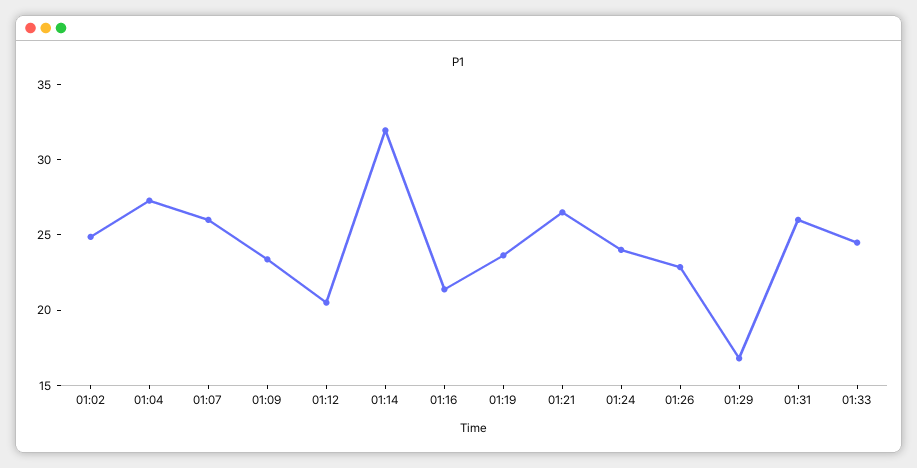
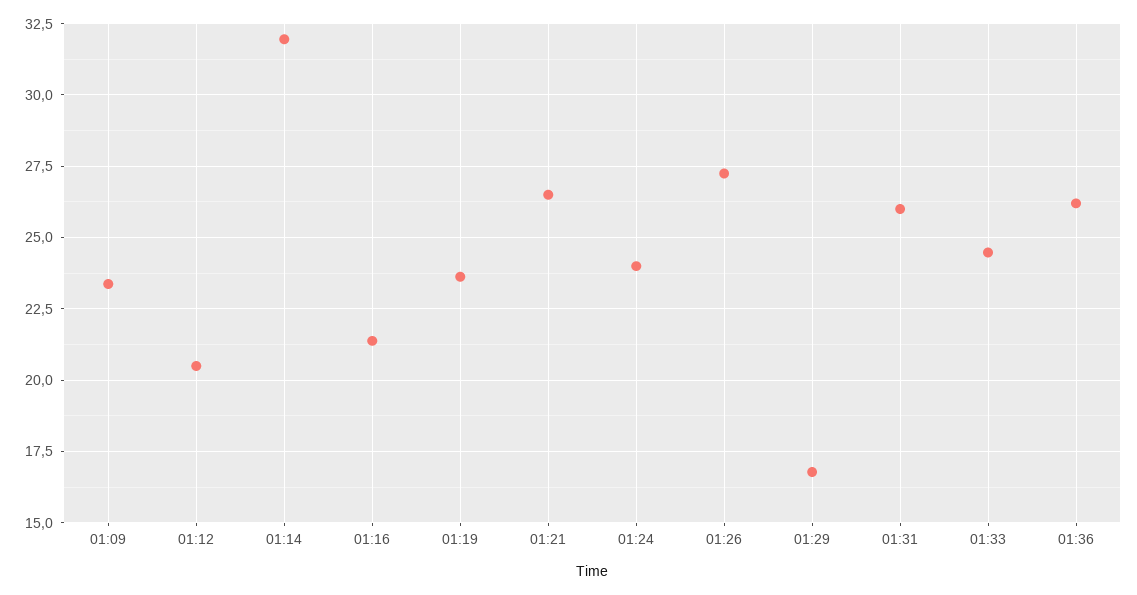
01:02: 25 -> none
01:04: 27 -> none
01:07: 26 -> none
01:26: 23 -> 27.25
01:36: none -> 26.25

